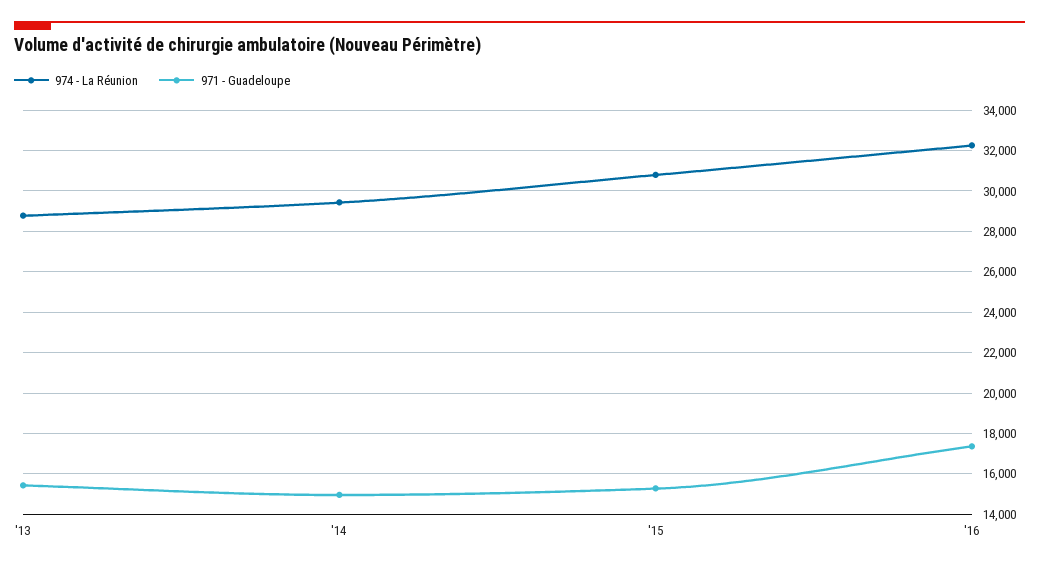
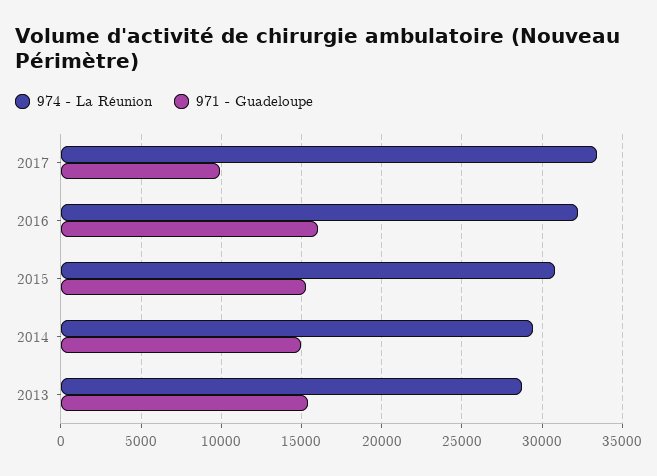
971 - Guadeloupe, '16: 17500 -> 16000
974 - La Réunion, 2017: none -> 33500
971 - Guadeloupe, 2017: none -> 10000

